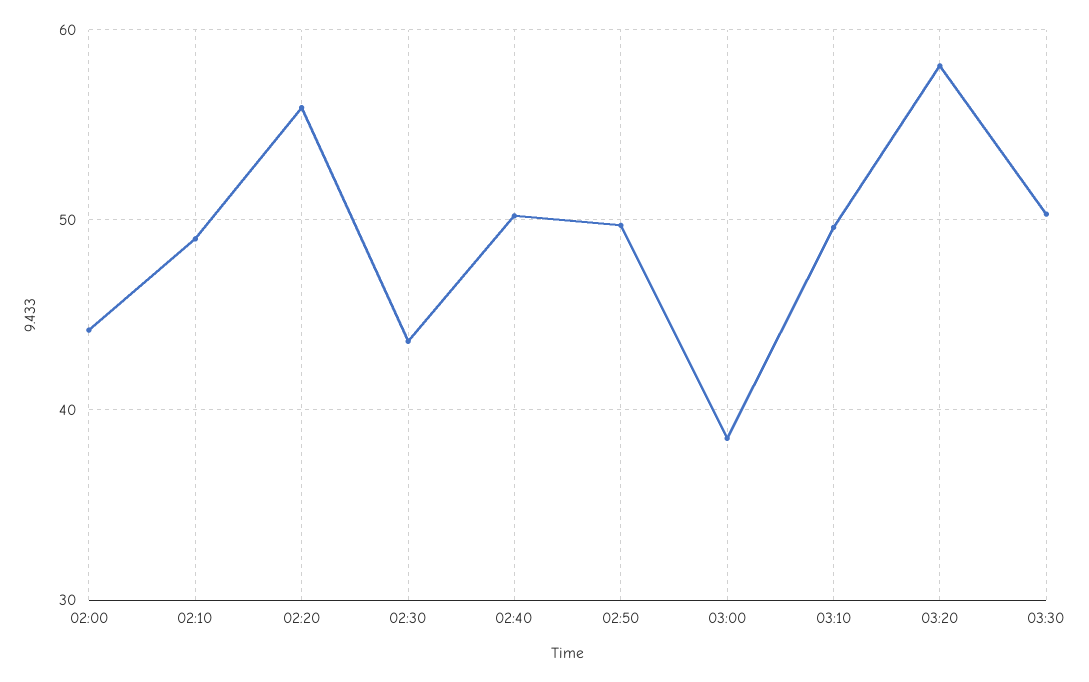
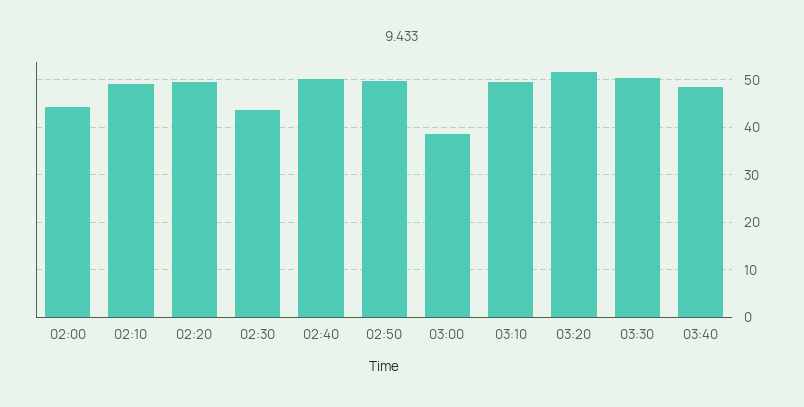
02:20: 56 -> 50
03:20: 58 -> 52
03:40: none -> 48

